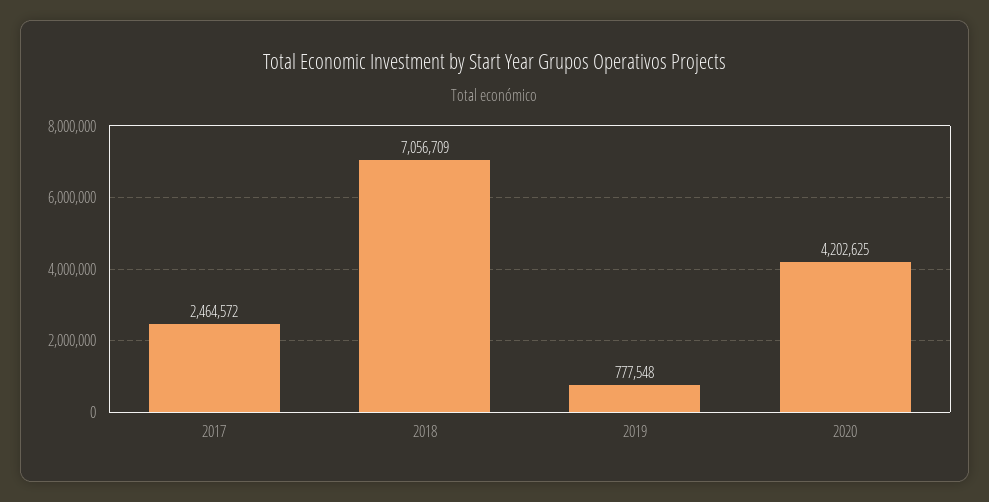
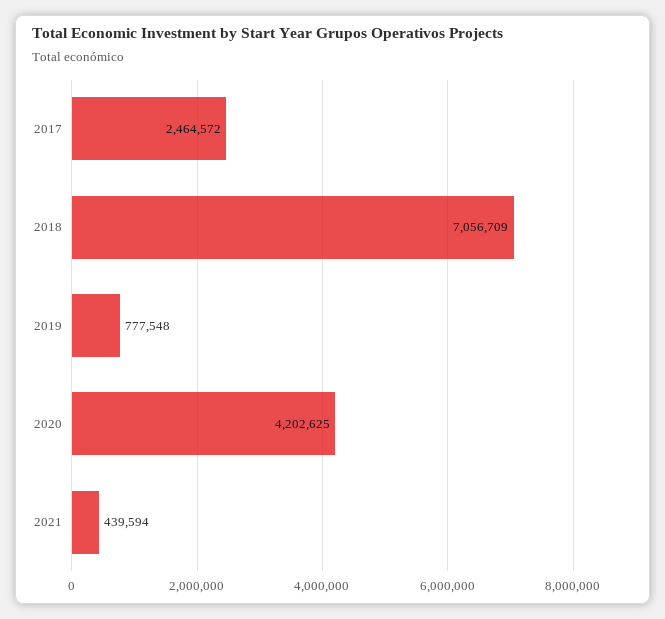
2021: none -> 439594

